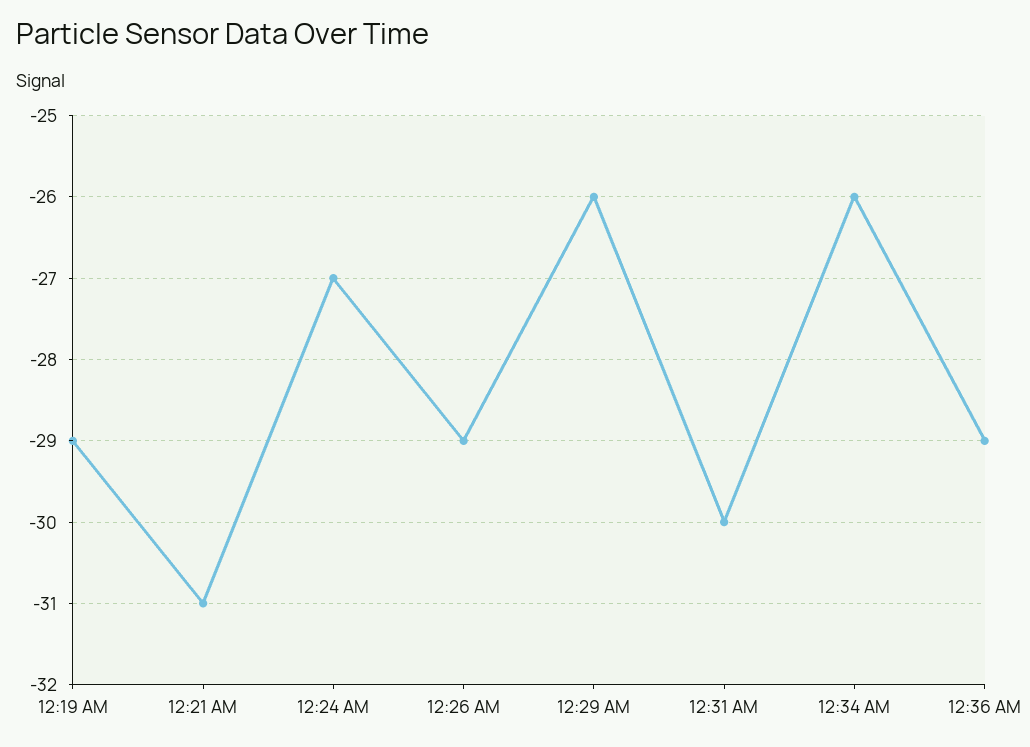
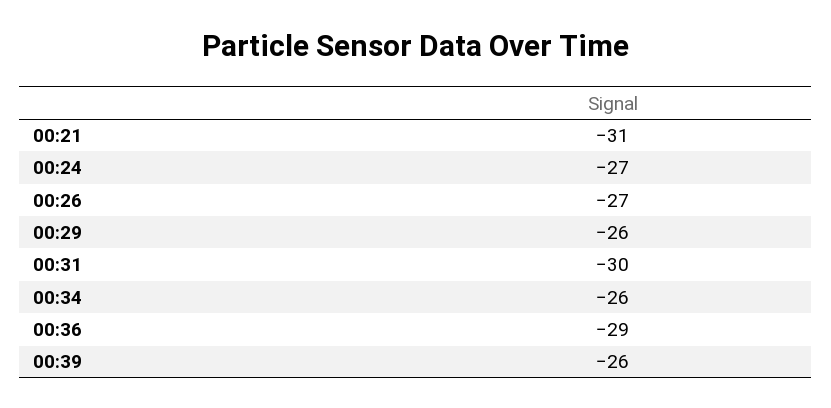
12:19 AM: -29 -> none
12:26 AM: -29 -> -27
00:39: none -> -26

